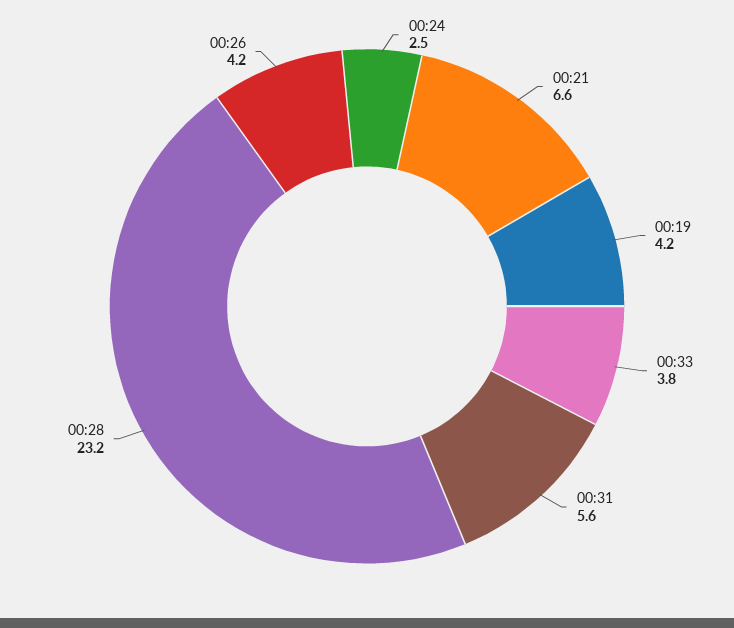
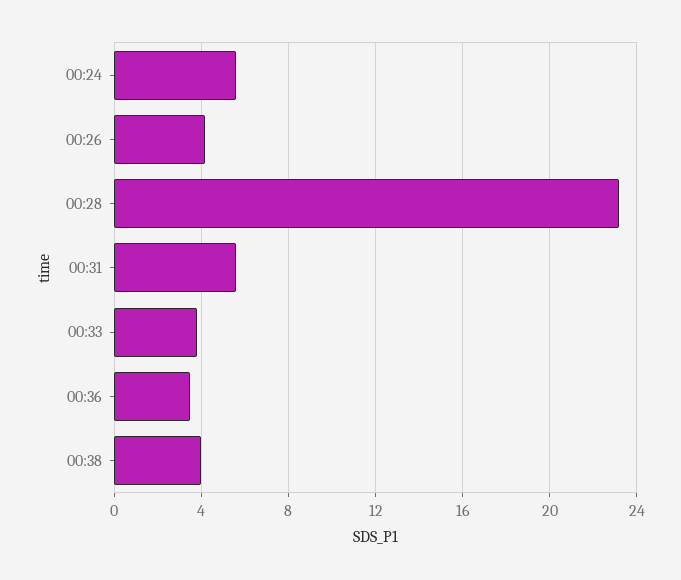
00:24: 2.5 -> 5.5
00:21: 6.6 -> none
00:19: 4.2 -> none
00:36: none -> 3.5
00:38: none -> 4

